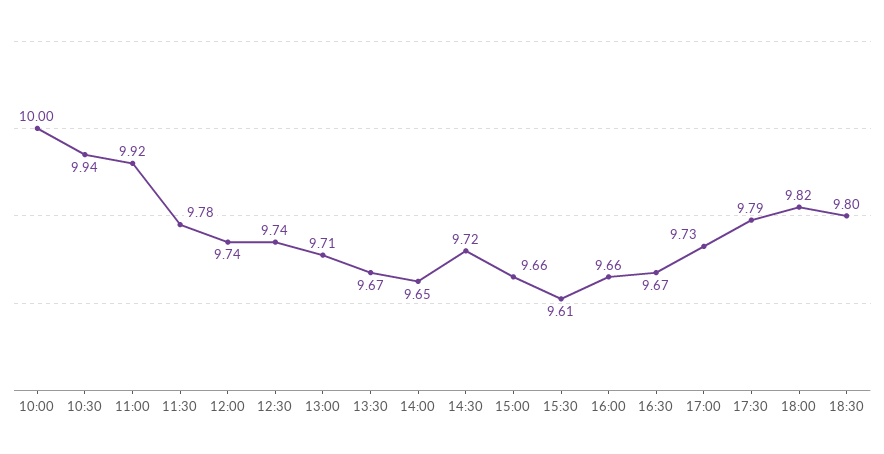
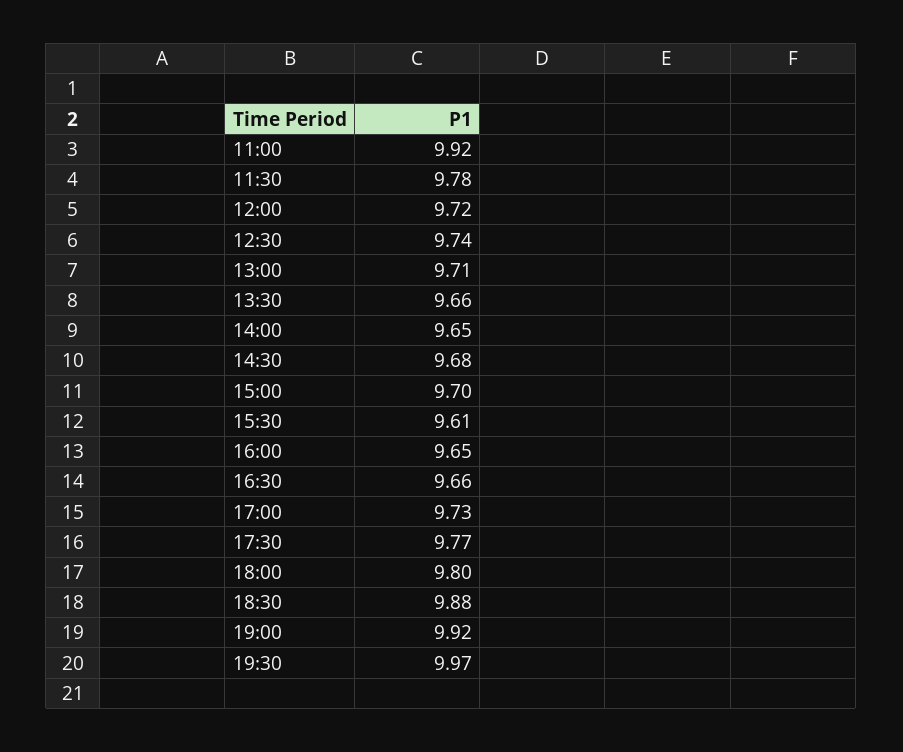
10:00: 10 -> none
10:30: 9.94 -> none
12:00: 9.74 -> 9.72
13:30: 9.67 -> 9.66
14:30: 9.72 -> 9.68
15:00: 9.66 -> 9.7
16:00: 9.66 -> 9.65
16:30: 9.67 -> 9.66
17:30: 9.79 -> 9.77
18:00: 9.82 -> 9.8
18:30: 9.8 -> 9.88
19:00: none -> 9.92
19:30: none -> 9.97

